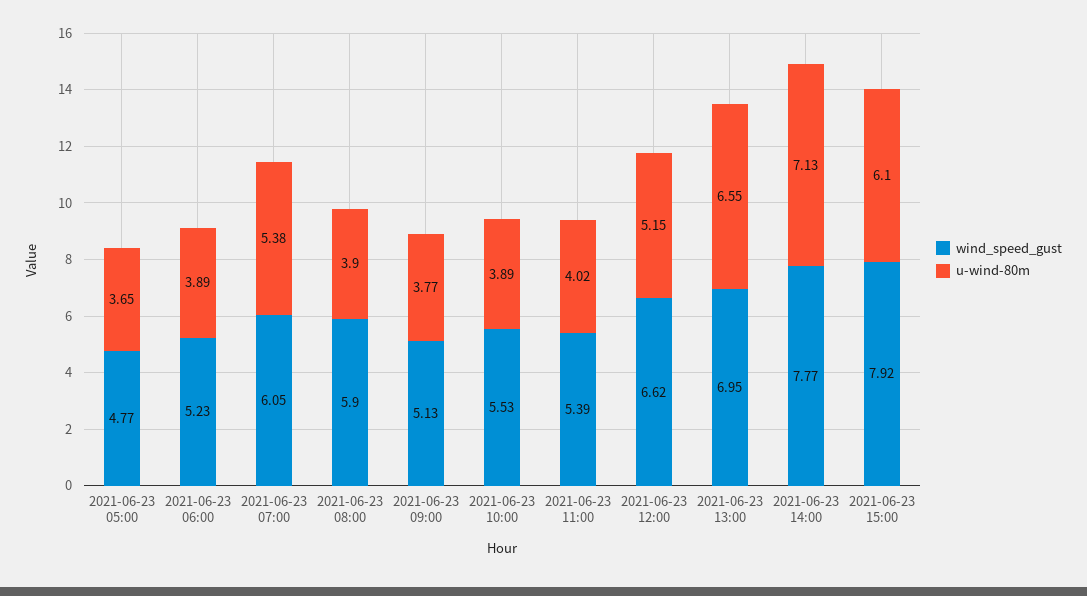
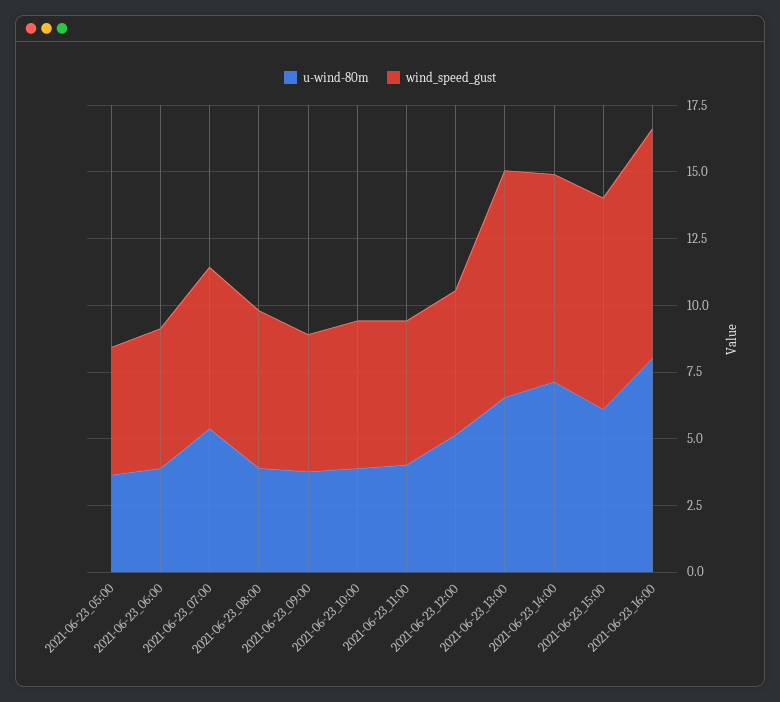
wind_speed_gust, 2021-06-23 12:00: 6.62 -> 5.5
wind_speed_gust, 2021-06-23 13:00: 6.95 -> 8.5
u-wind-80m, 2021-06-23_16:00: none -> 8
wind_speed_gust, 2021-06-23_16:00: none -> 8.5

